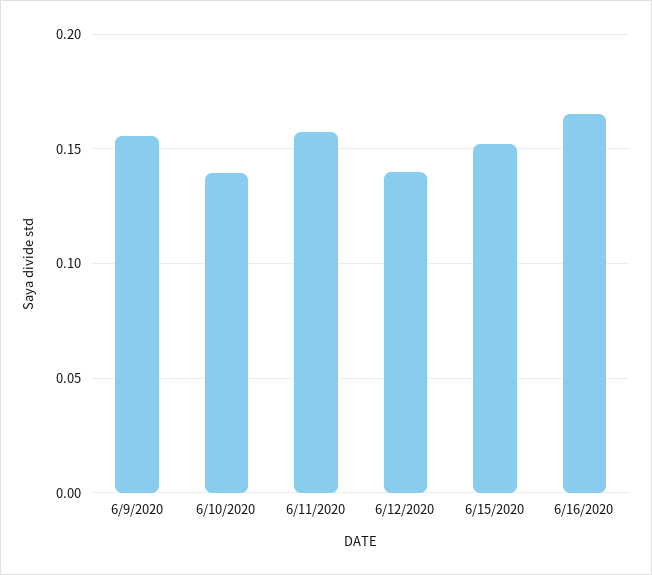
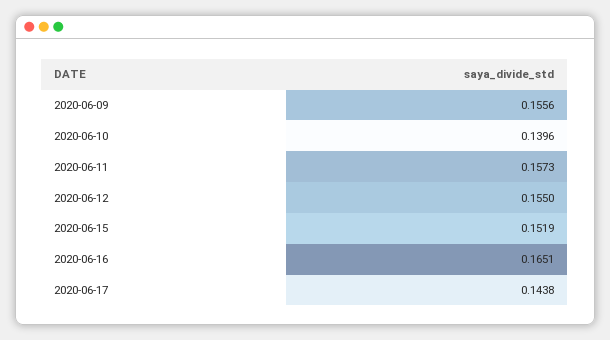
6/12/2020: 0.14 -> 0.155
2020-06-17: none -> 0.1438

